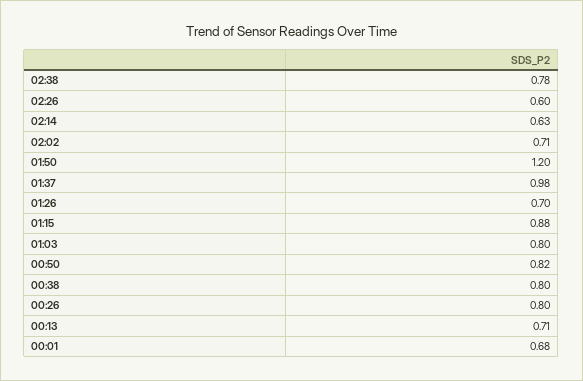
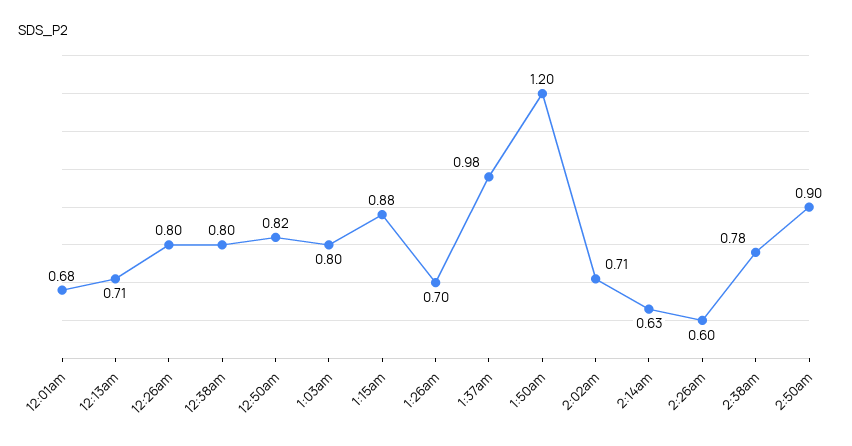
2:50am: none -> 0.9

